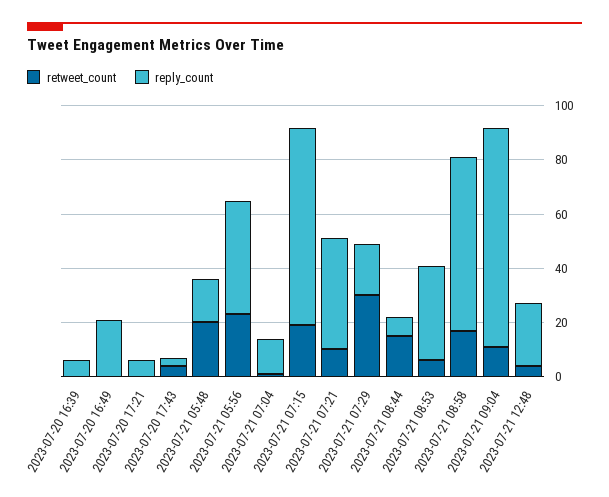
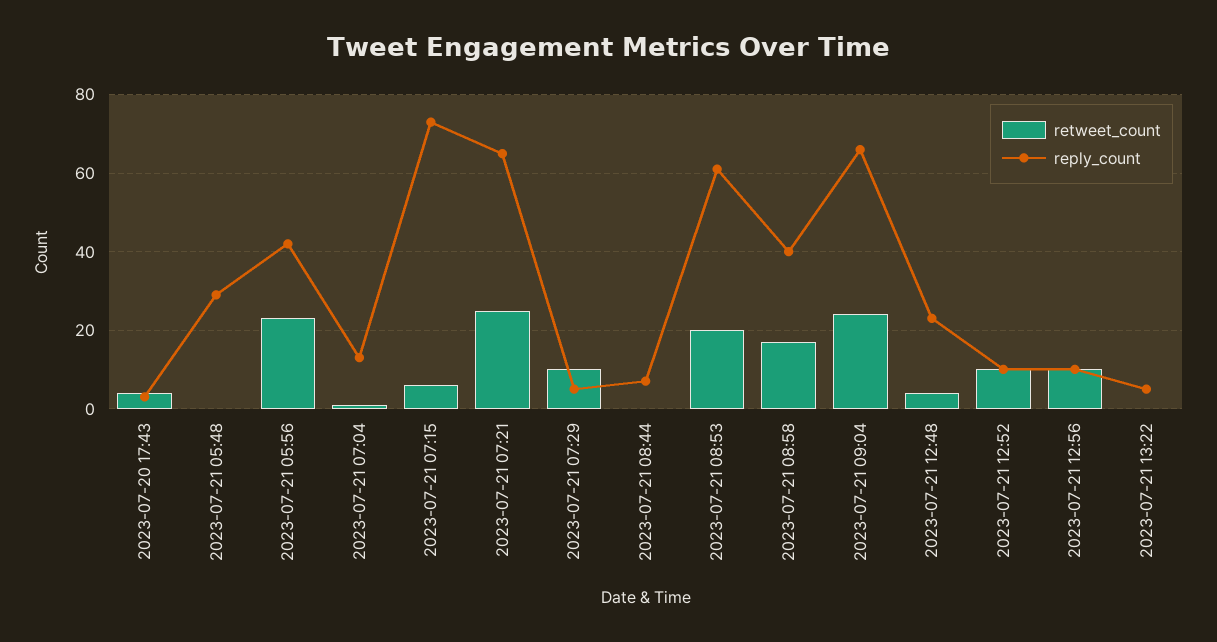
retweet_count, 2023-07-20 16:39: 0 -> none
reply_count, 2023-07-20 16:39: 5 -> none
retweet_count, 2023-07-20 16:49: 0 -> none
reply_count, 2023-07-20 16:49: 20 -> none
retweet_count, 2023-07-20 17:21: 0 -> none
reply_count, 2023-07-20 17:21: 5 -> none
retweet_count, 2023-07-21 05:48: 20 -> 0
reply_count, 2023-07-21 05:48: 15 -> 30
retweet_count, 2023-07-21 07:15: 20 -> 5
retweet_count, 2023-07-21 07:21: 10 -> 25
reply_count, 2023-07-21 07:21: 40 -> 65
retweet_count, 2023-07-21 07:29: 30 -> 10
reply_count, 2023-07-21 07:29: 20 -> 5
retweet_count, 2023-07-21 08:44: 15 -> 0
retweet_count, 2023-07-21 08:53: 5 -> 20
reply_count, 2023-07-21 08:53: 35 -> 60
reply_count, 2023-07-21 08:58: 65 -> 40
retweet_count, 2023-07-21 09:04: 10 -> 25
reply_count, 2023-07-21 09:04: 80 -> 65
retweet_count, 2023-07-21 12:52: none -> 10
reply_count, 2023-07-21 12:52: none -> 10
retweet_count, 2023-07-21 12:56: none -> 10
reply_count, 2023-07-21 12:56: none -> 10
retweet_count, 2023-07-21 13:22: none -> 0
reply_count, 2023-07-21 13:22: none -> 5

